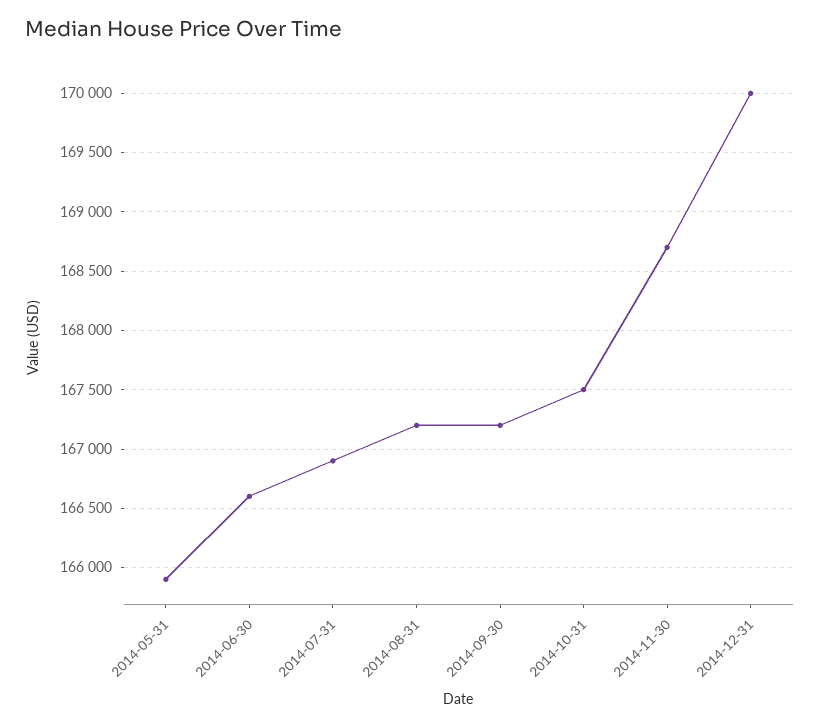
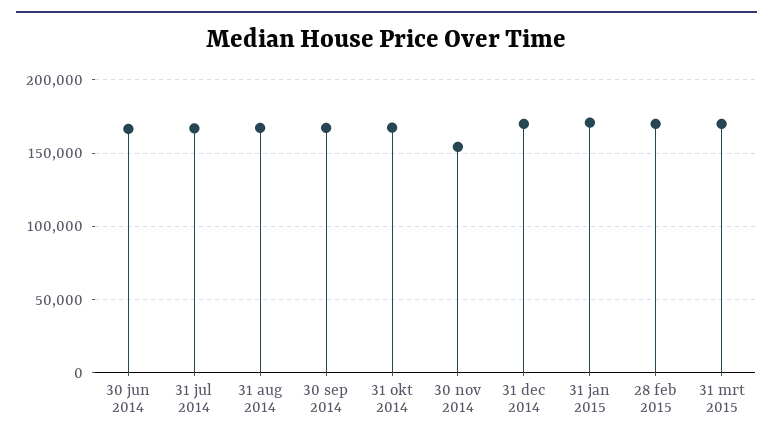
2014-05-31: 165900 -> none
2014-11-30: 168700 -> 155000
31 jan 2015: none -> 170000
28 feb 2015: none -> 170000
31 mrt 2015: none -> 170000

